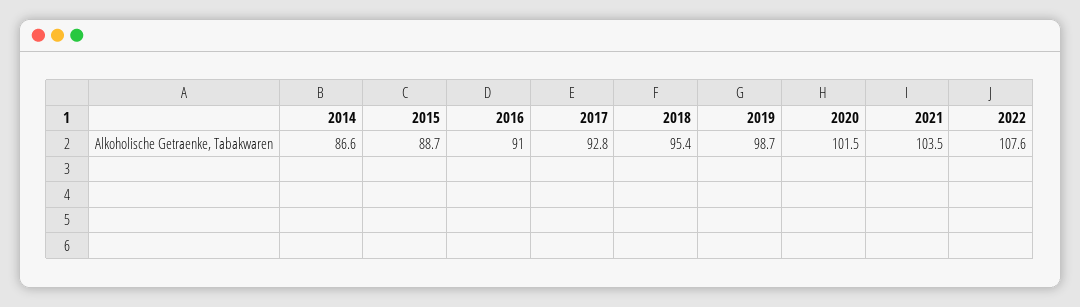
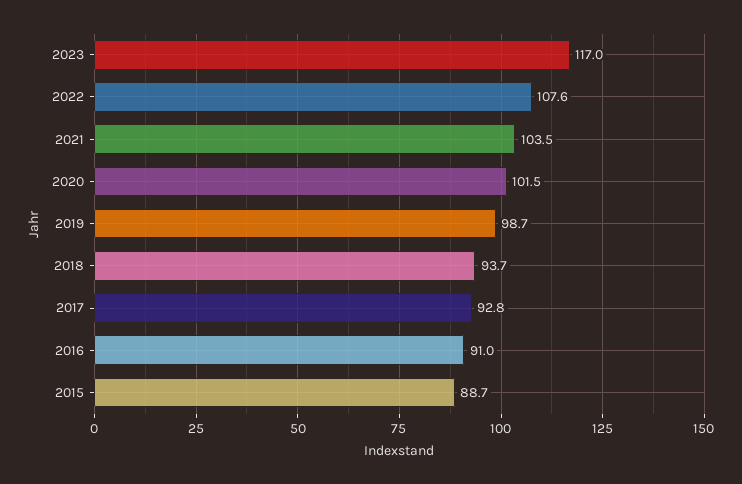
2014: 86.6 -> none
2018: 95.4 -> 93.7
2023: none -> 117

